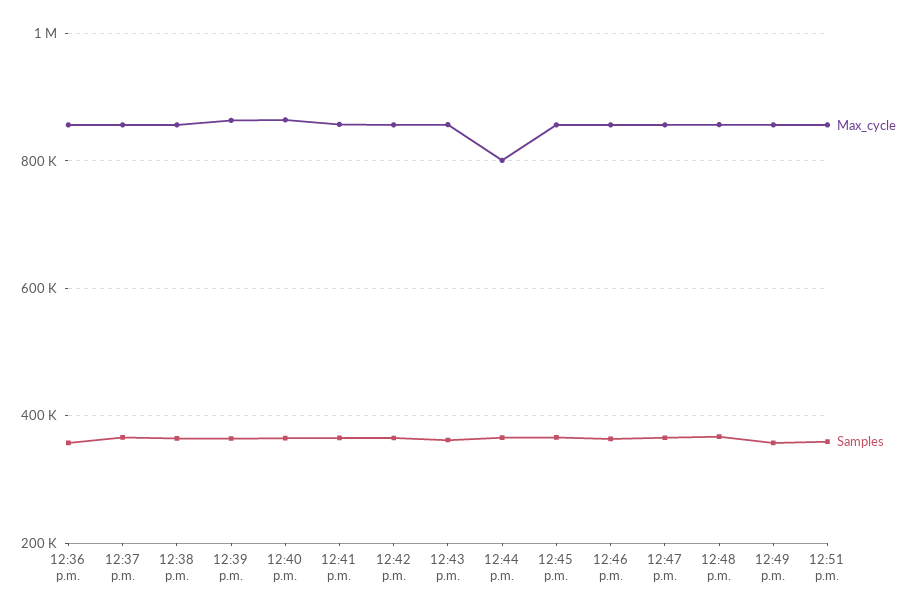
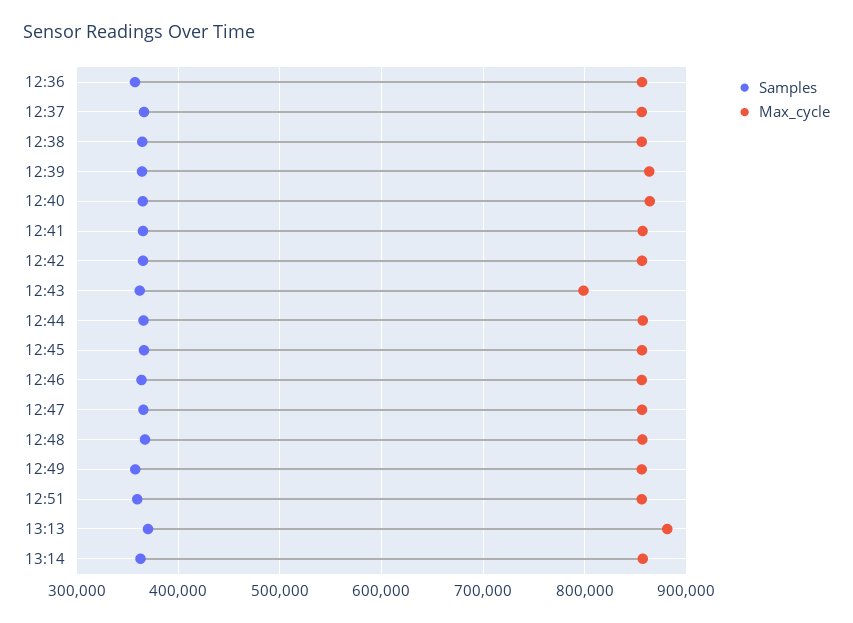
Max_cycle, 12:43 p.m.: 860000 -> 800000
Max_cycle, 12:44 p.m.: 800000 -> 860000
Samples, 13:13: none -> 370000
Max_cycle, 13:13: none -> 880000
Samples, 13:14: none -> 360000
Max_cycle, 13:14: none -> 860000

